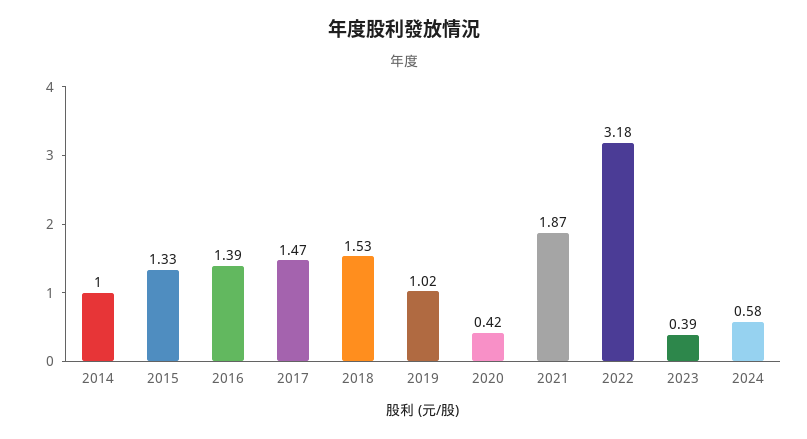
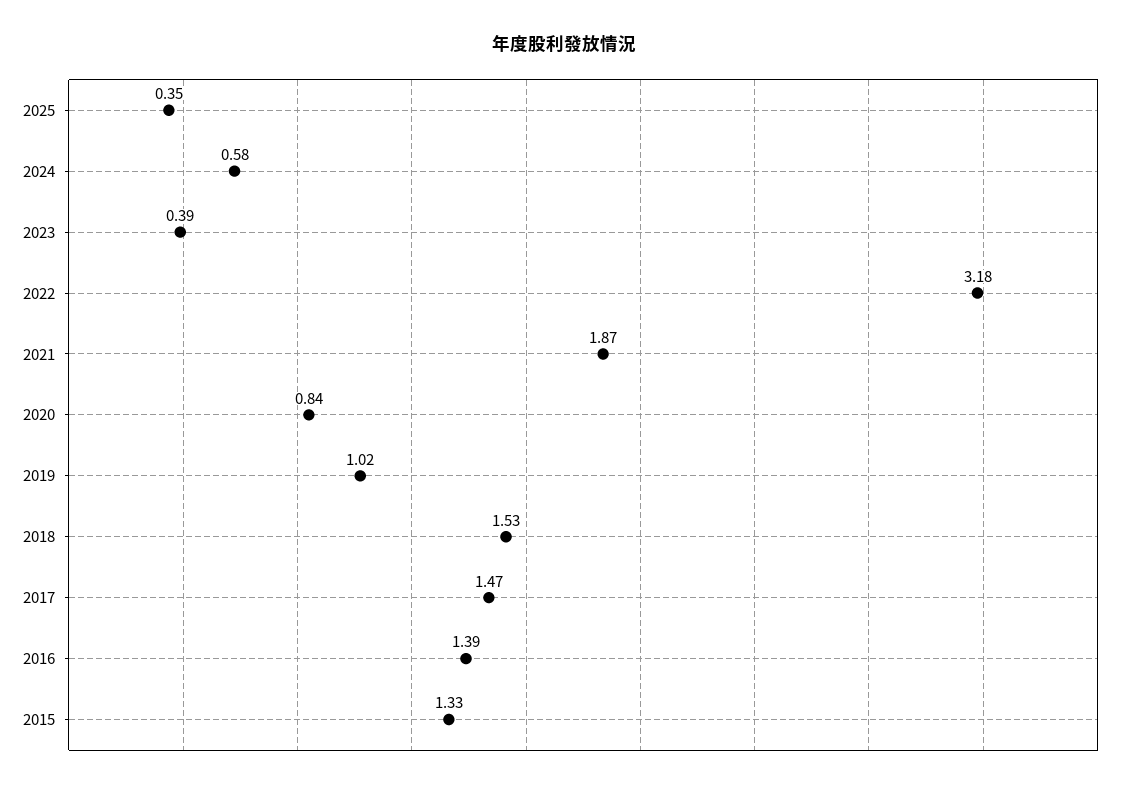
2014: 1 -> none
2020: 0.42 -> 0.84
2025: none -> 0.35

